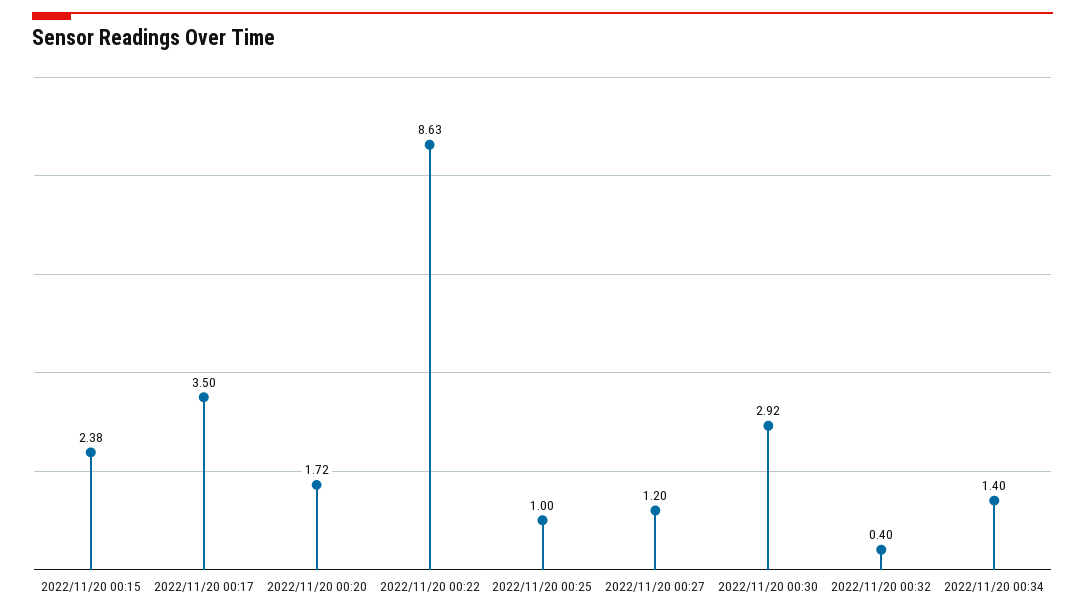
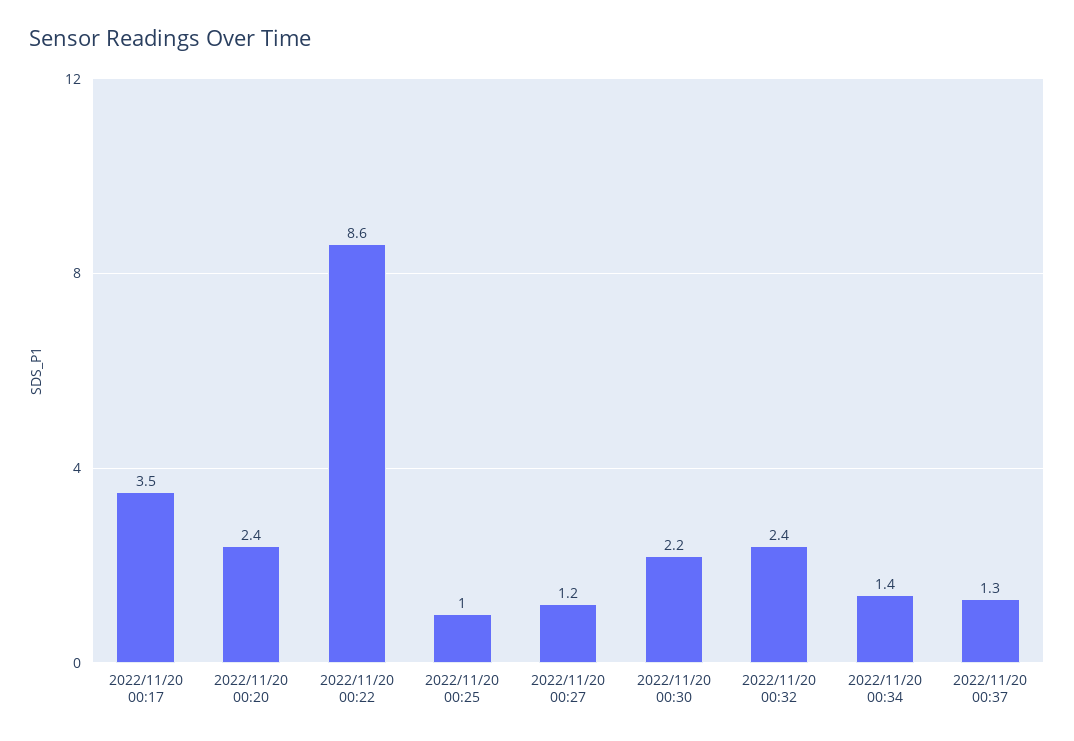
2022/11/20 00:15: 2.38 -> none
2022/11/20 00:20: 1.72 -> 2.4
2022/11/20 00:30: 2.92 -> 2.2
2022/11/20 00:32: 0.4 -> 2.4
2022/11/20 00:37: none -> 1.3

